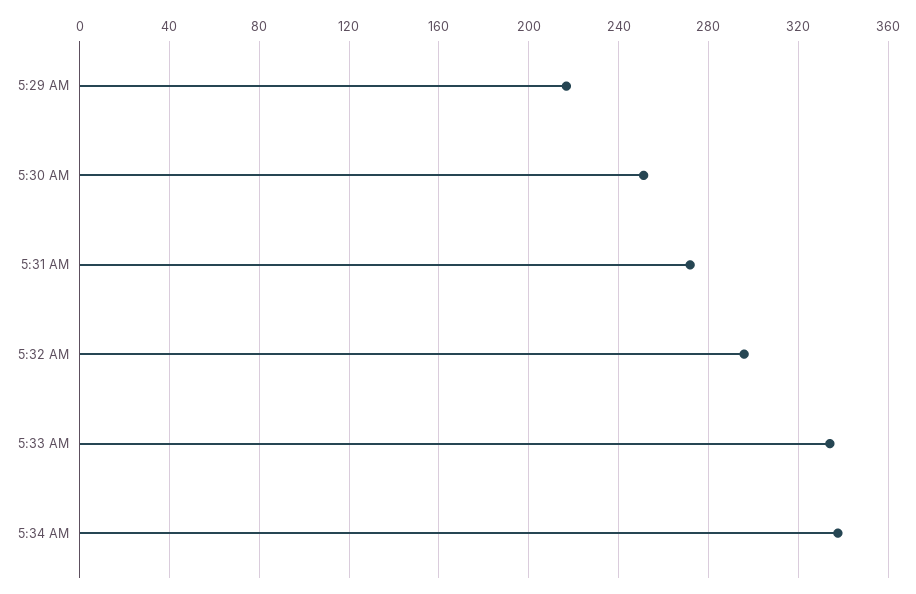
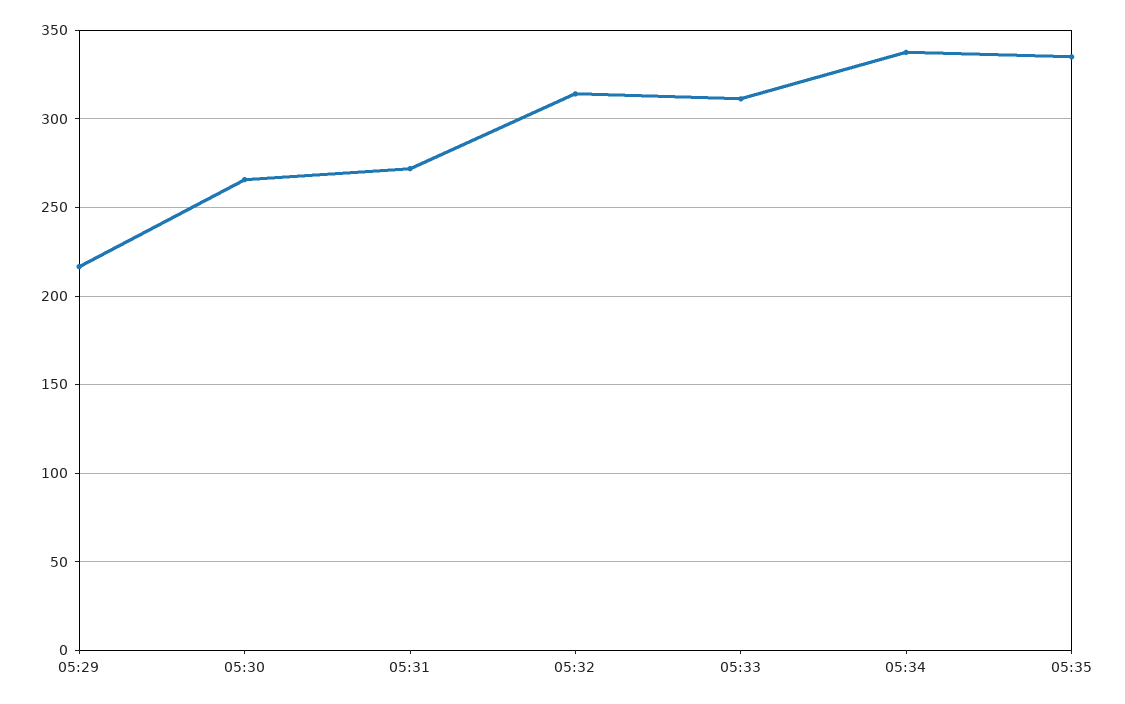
5:30 AM: 250 -> 265
5:32 AM: 295 -> 315
5:33 AM: 335 -> 310
05:35: none -> 335

